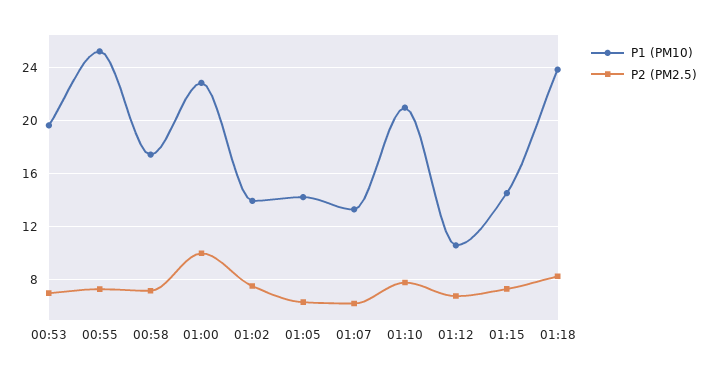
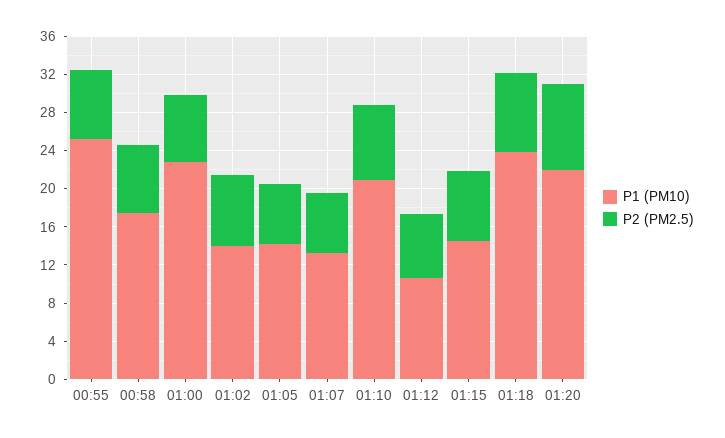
P1 (PM10), 00:53: 19.5 -> none
P2 (PM2.5), 00:53: 7 -> none
P2 (PM2.5), 01:00: 10 -> 7
P1 (PM10), 01:20: none -> 22
P2 (PM2.5), 01:20: none -> 9

